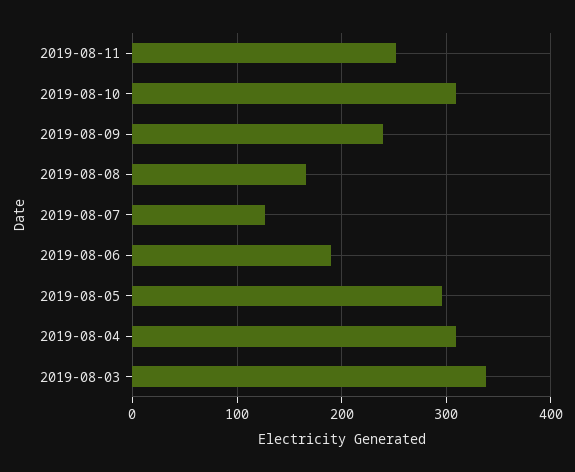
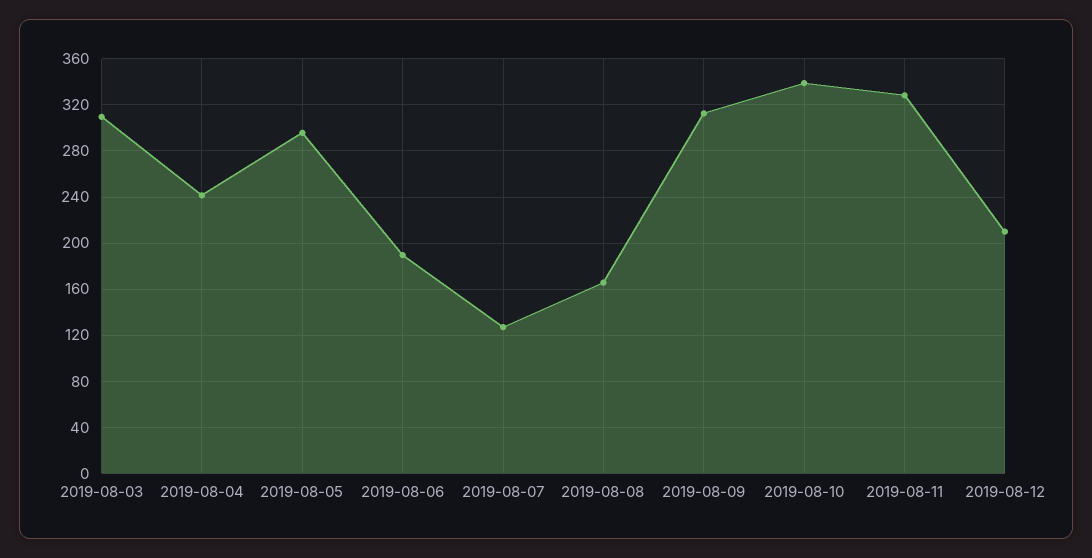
2019-08-11: 250 -> 330
2019-08-10: 310 -> 340
2019-08-09: 240 -> 310
2019-08-04: 310 -> 240
2019-08-03: 340 -> 310
2019-08-12: none -> 210

